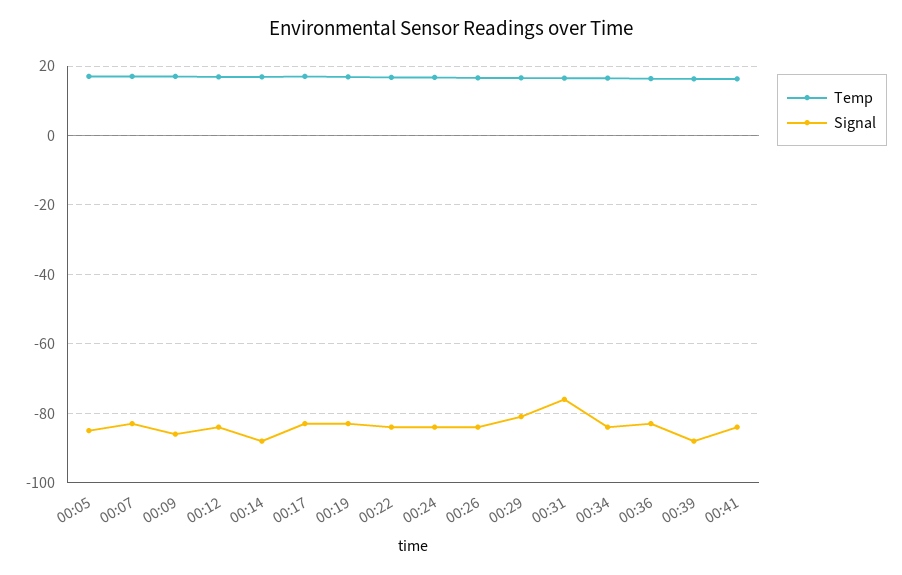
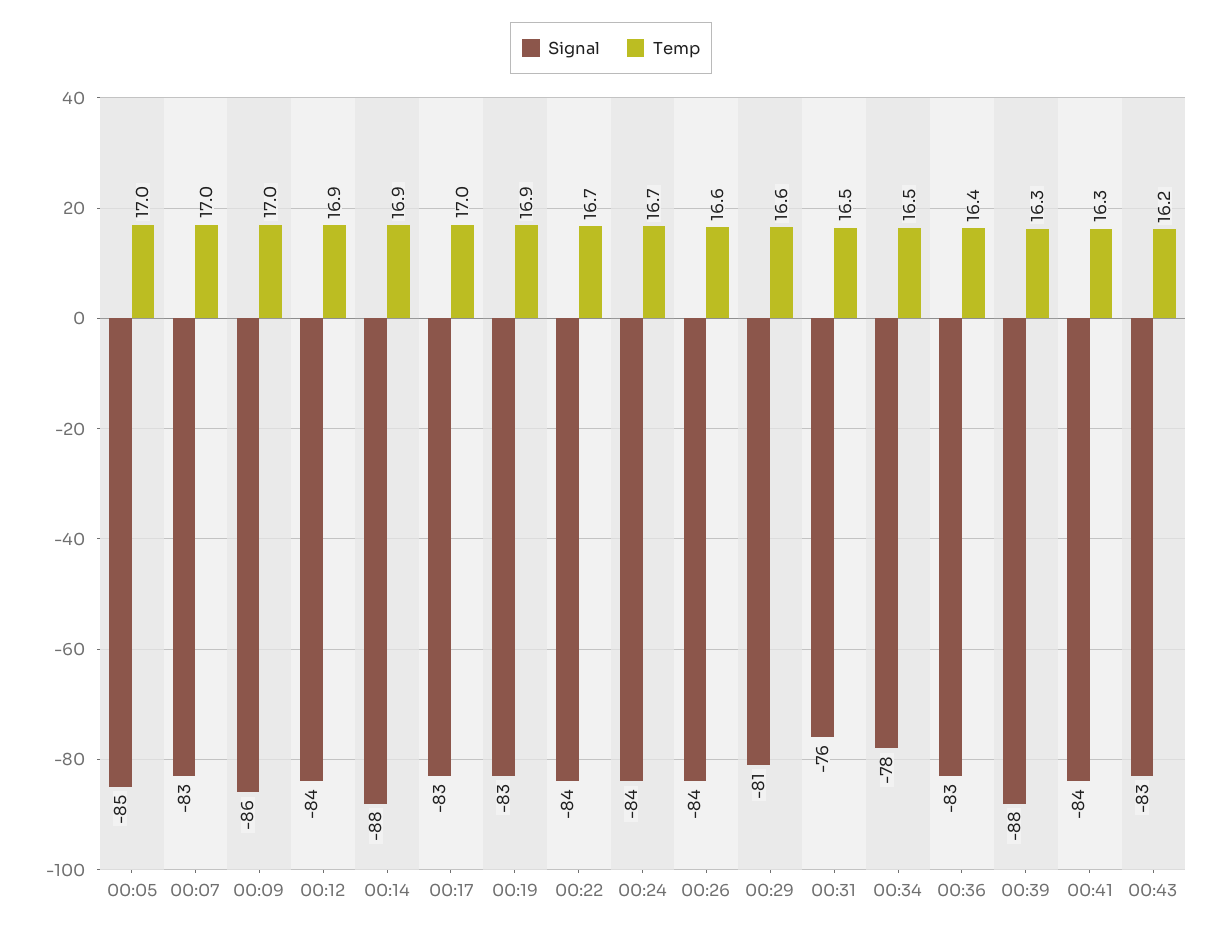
Signal, 00:34: -84 -> -78
Signal, 00:43: none -> -83
Temp, 00:43: none -> 16.2

